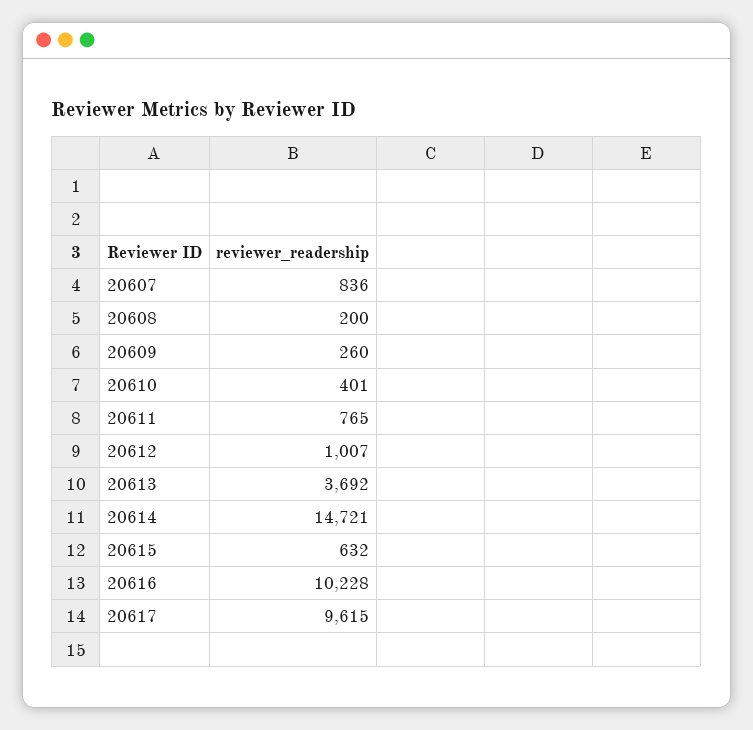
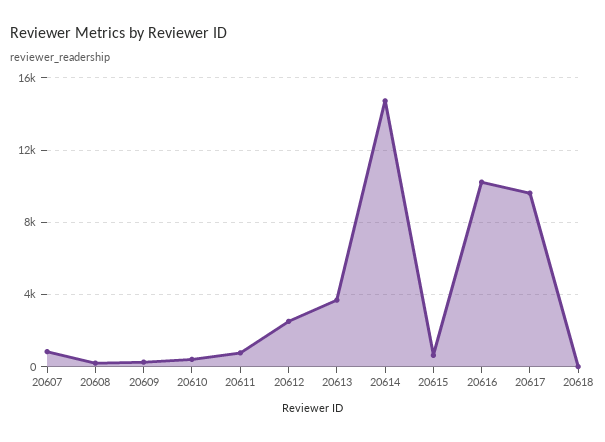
20612: 1007 -> 2500
20618: none -> 0

